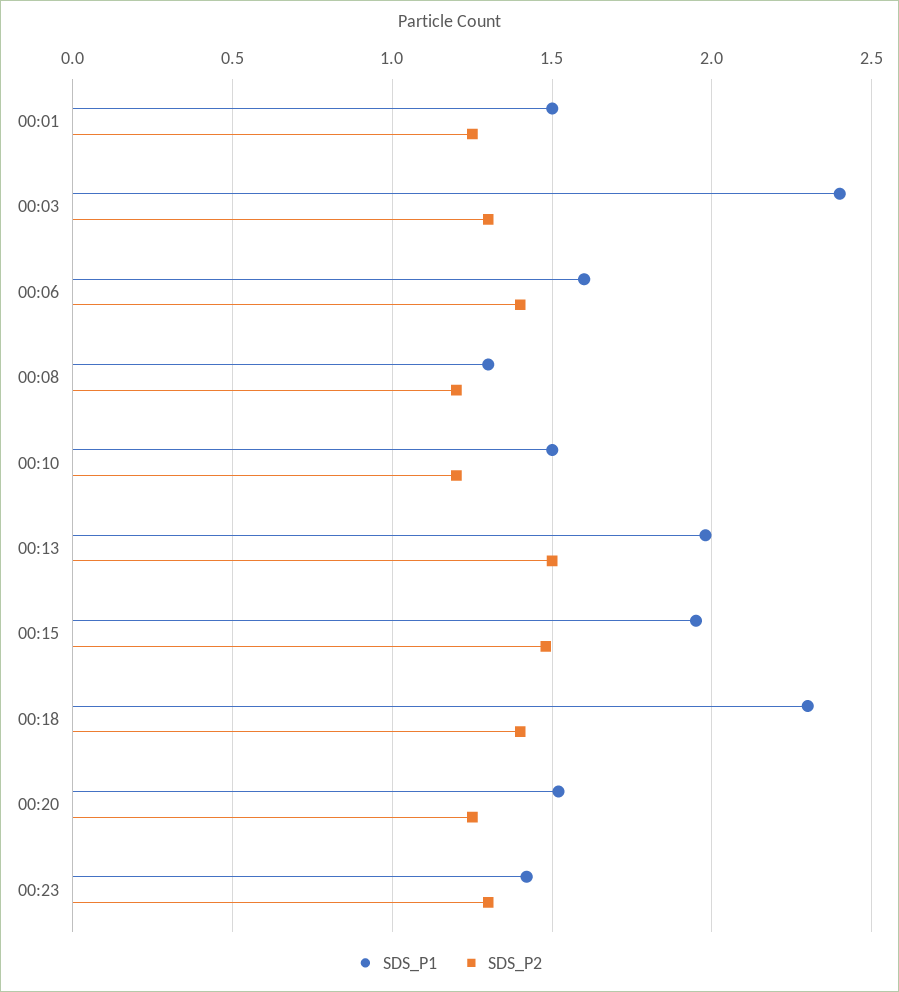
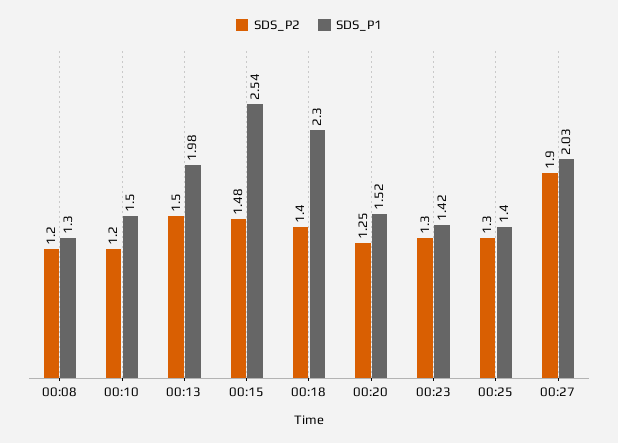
SDS_P1, 00:01: 1.5 -> none
SDS_P2, 00:01: 1.25 -> none
SDS_P1, 00:03: 2.4 -> none
SDS_P2, 00:03: 1.3 -> none
SDS_P1, 00:06: 1.6 -> none
SDS_P2, 00:06: 1.4 -> none
SDS_P1, 00:15: 1.95 -> 2.54
SDS_P2, 00:25: none -> 1.3
SDS_P1, 00:25: none -> 1.4
SDS_P2, 00:27: none -> 1.9
SDS_P1, 00:27: none -> 2.03

